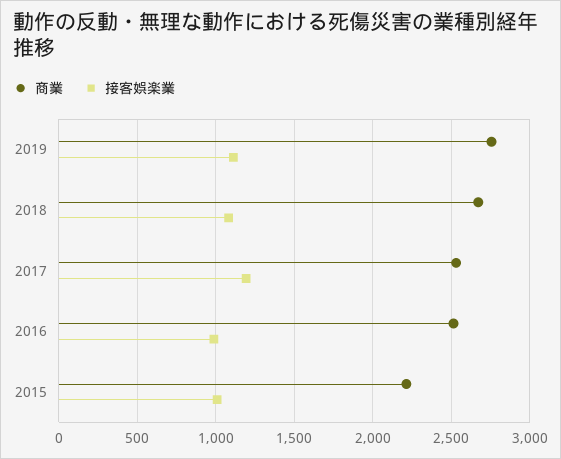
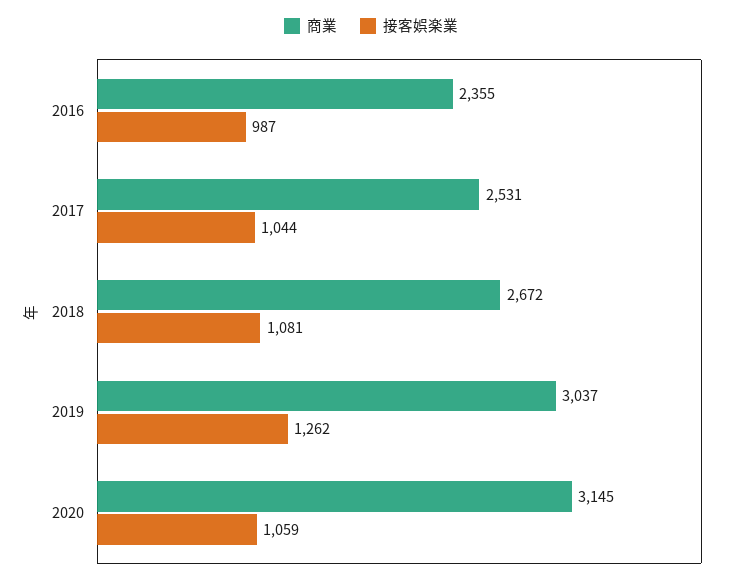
商業, 2019: 2750 -> 3037
接客娯楽業, 2019: 1100 -> 1262
接客娯楽業, 2017: 1200 -> 1044
商業, 2016: 2500 -> 2355
商業, 2015: 2200 -> none
接客娯楽業, 2015: 1000 -> none
商業, 2020: none -> 3145
接客娯楽業, 2020: none -> 1059

